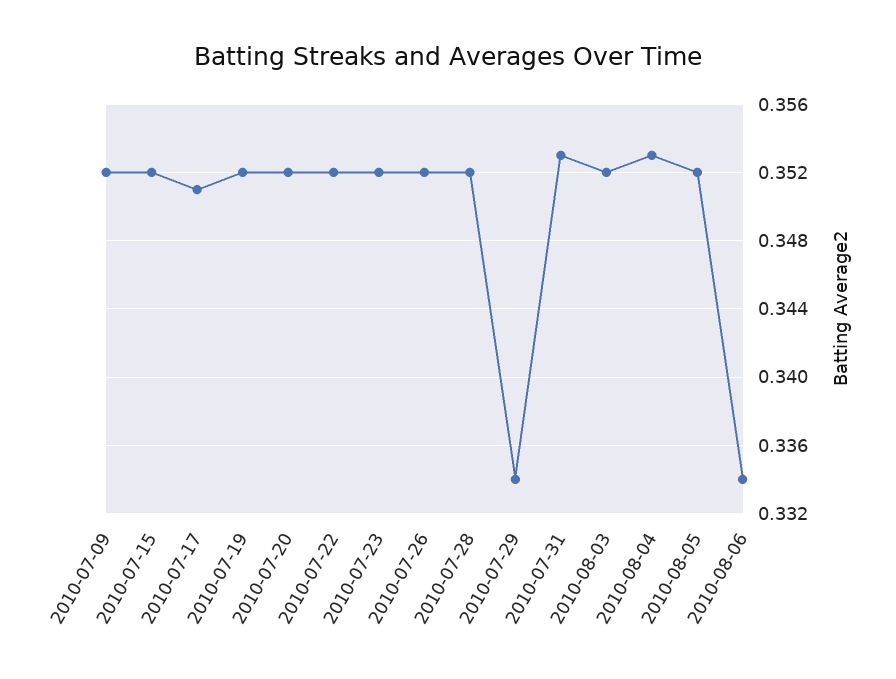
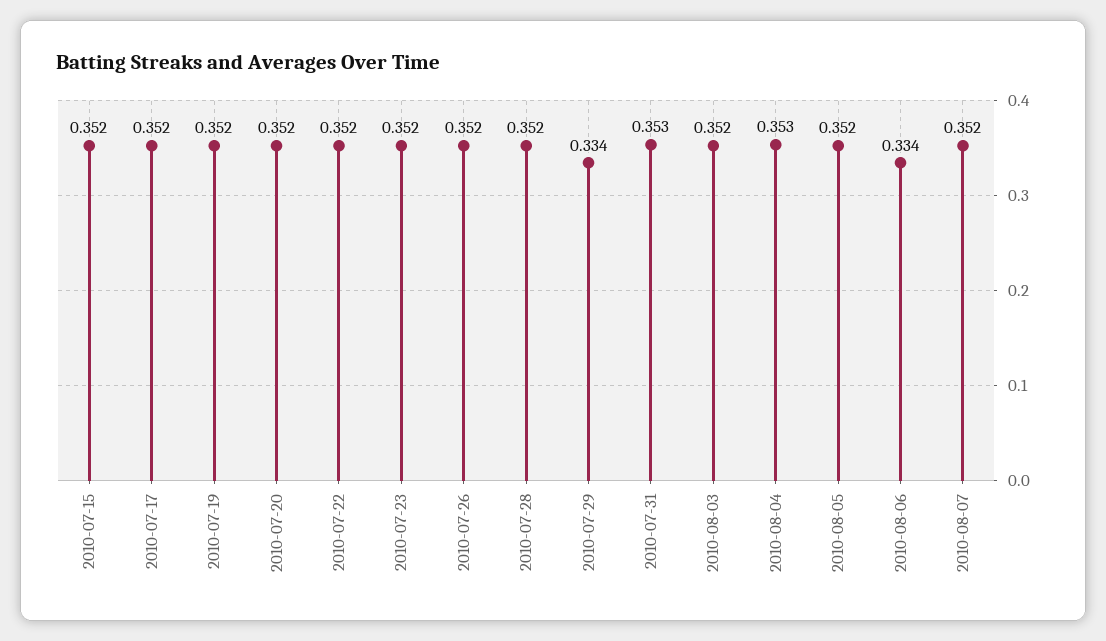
2010-07-09: 0.352 -> none
2010-07-17: 0.351 -> 0.352
2010-08-07: none -> 0.352

